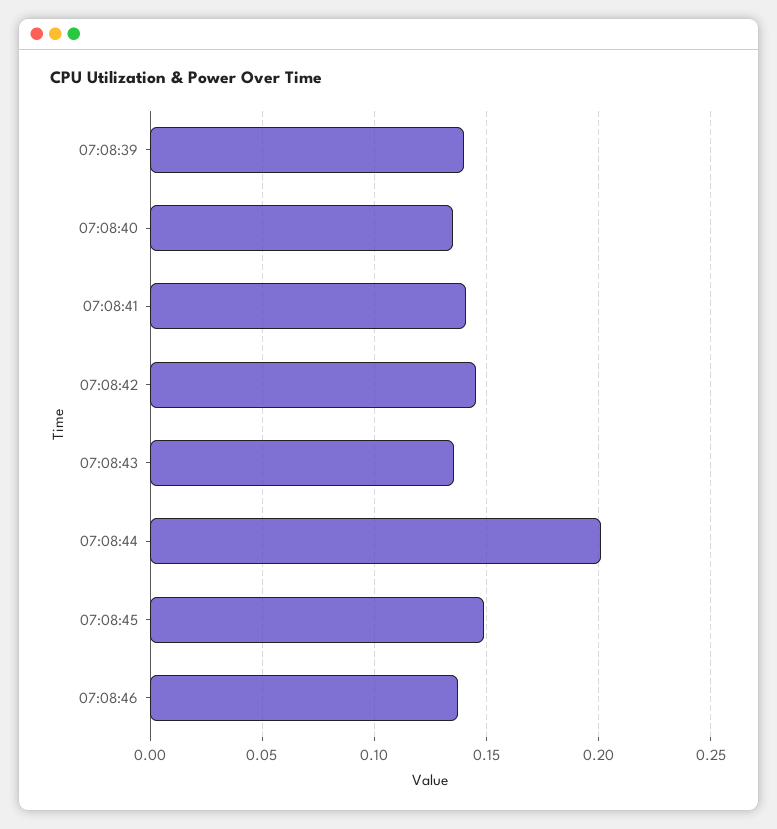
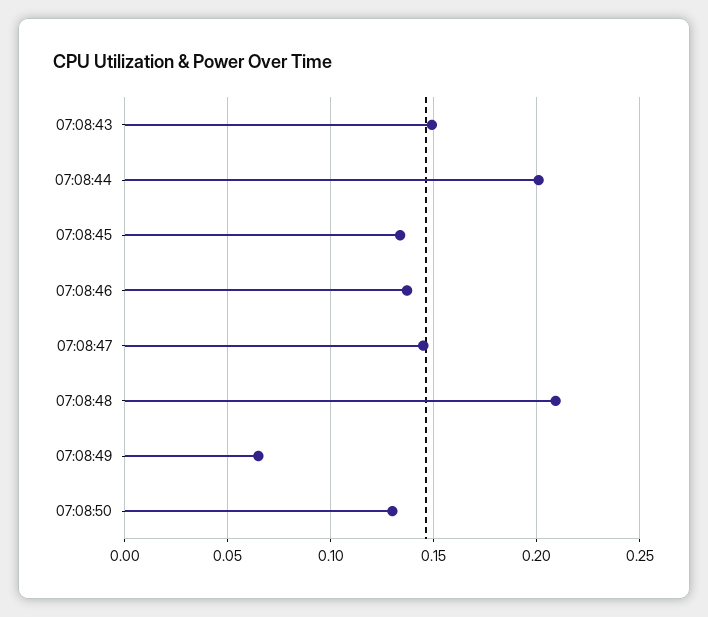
07:08:39: 0.14 -> none
07:08:40: 0.135 -> none
07:08:41: 0.14 -> none
07:08:42: 0.145 -> none
07:08:43: 0.135 -> 0.15
07:08:45: 0.15 -> 0.135
07:08:47: none -> 0.145
07:08:48: none -> 0.21
07:08:49: none -> 0.065
07:08:50: none -> 0.13

